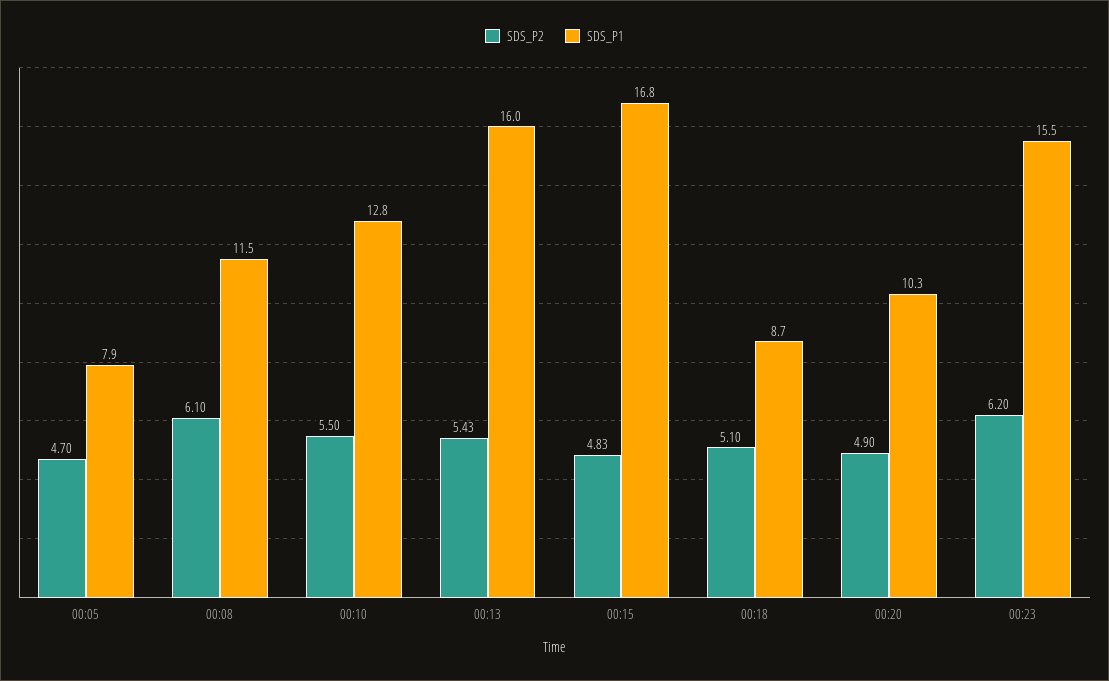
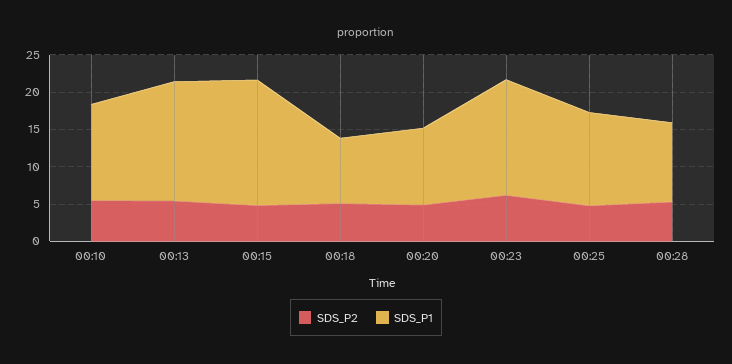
SDS_P2, 00:05: 4.7 -> none
SDS_P1, 00:05: 7.9 -> none
SDS_P2, 00:08: 6.1 -> none
SDS_P1, 00:08: 11.5 -> none
SDS_P2, 00:25: none -> 5
SDS_P1, 00:25: none -> 12.5
SDS_P2, 00:28: none -> 5
SDS_P1, 00:28: none -> 10

